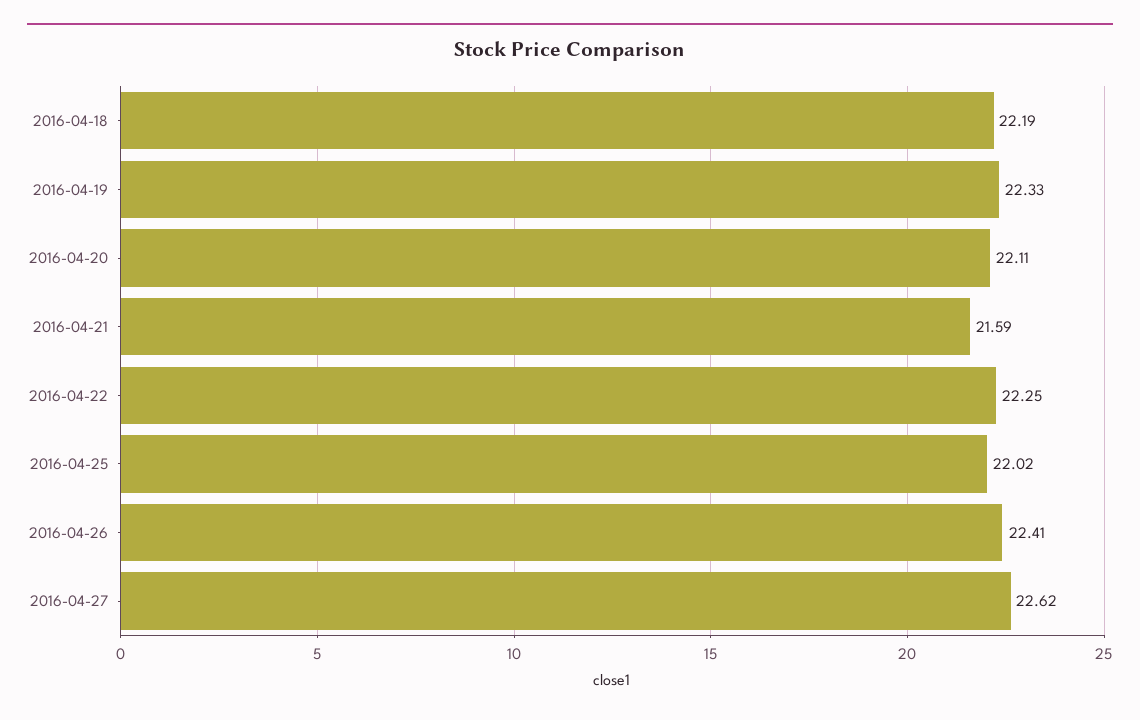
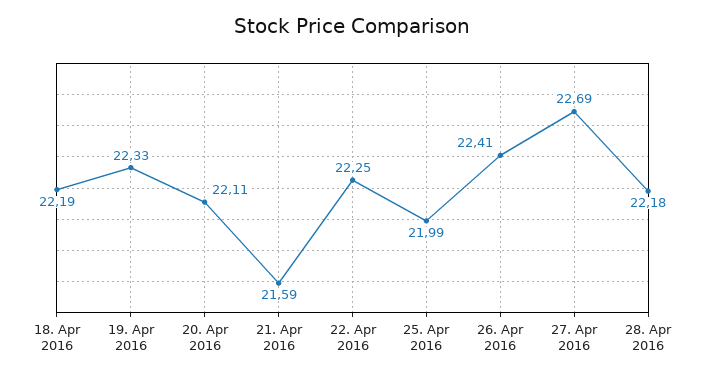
2016-04-25: 22.02 -> 21.99
2016-04-27: 22.62 -> 22.69
28. Apr 2016: none -> 22.18

